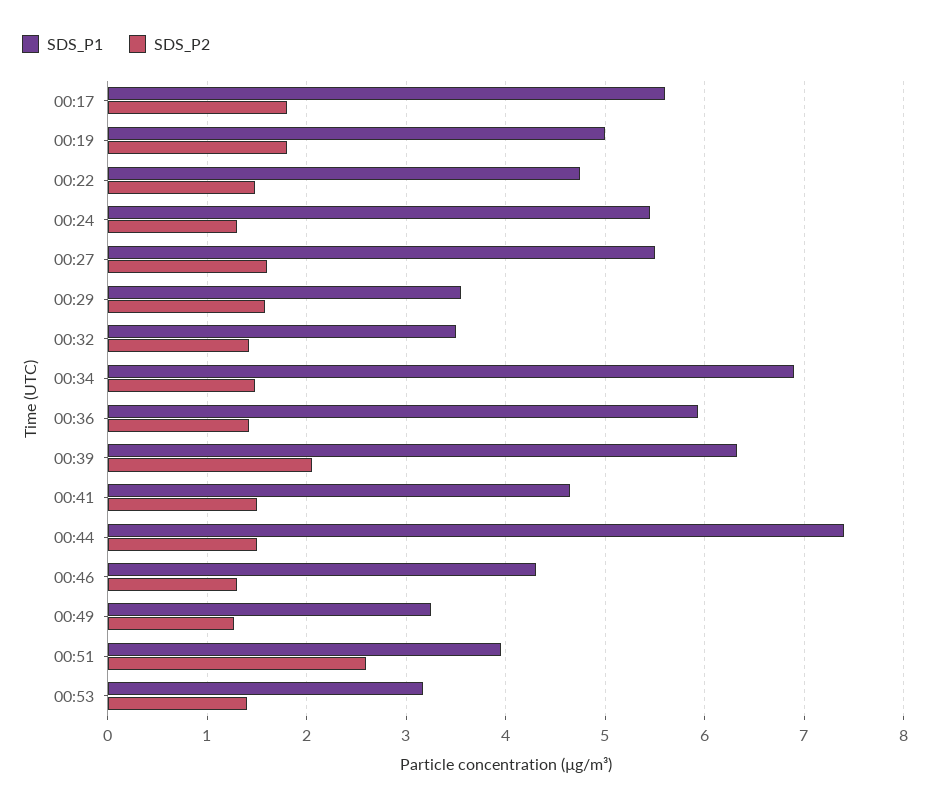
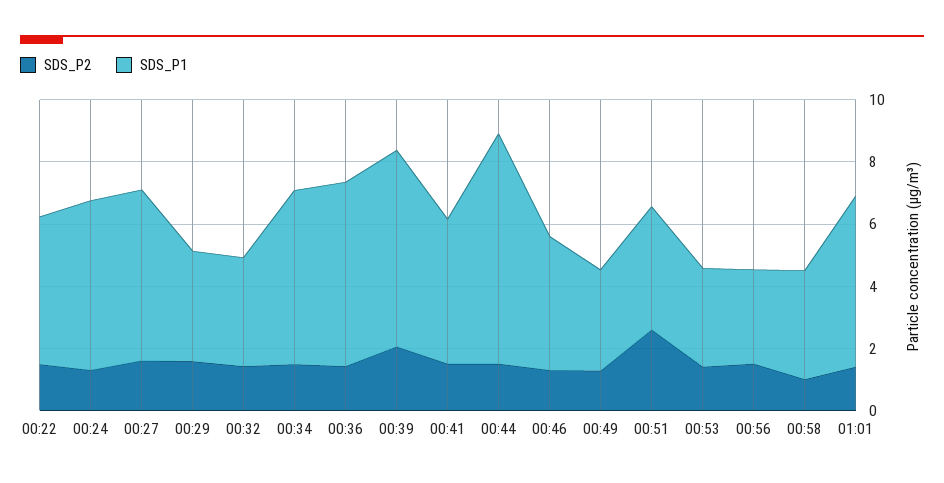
SDS_P1, 00:17: 5.6 -> none
SDS_P2, 00:17: 1.8 -> none
SDS_P1, 00:19: 5 -> none
SDS_P2, 00:19: 1.8 -> none
SDS_P1, 00:34: 6.9 -> 5.5
SDS_P2, 00:56: none -> 1.5
SDS_P1, 00:56: none -> 3
SDS_P2, 00:58: none -> 1
SDS_P1, 00:58: none -> 3.5
SDS_P2, 01:01: none -> 1.5
SDS_P1, 01:01: none -> 5.5

